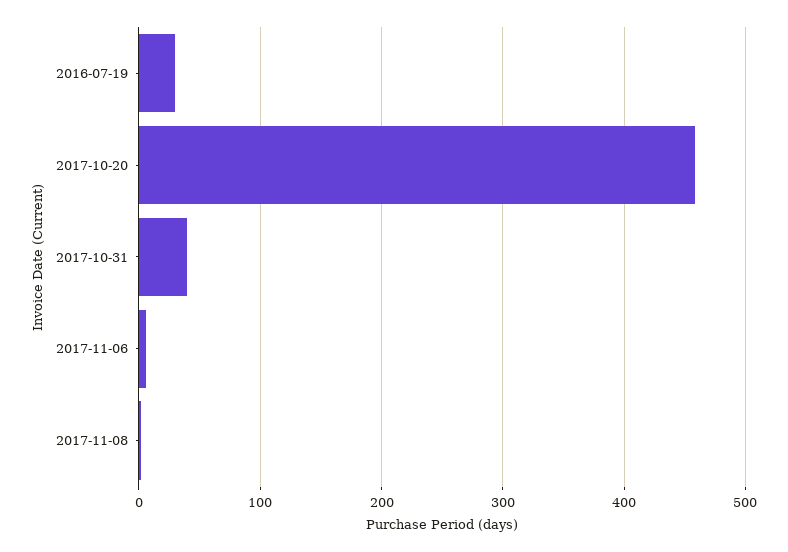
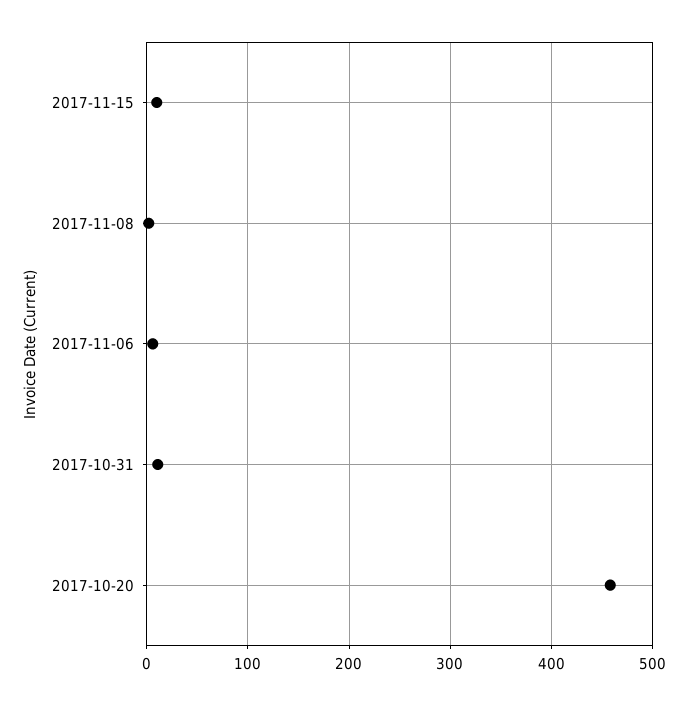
2016-07-19: 30 -> none
2017-10-31: 40 -> 10
2017-11-15: none -> 10

